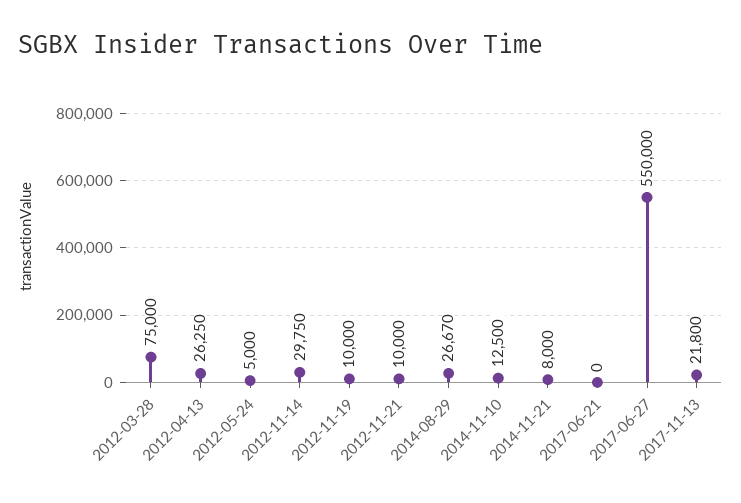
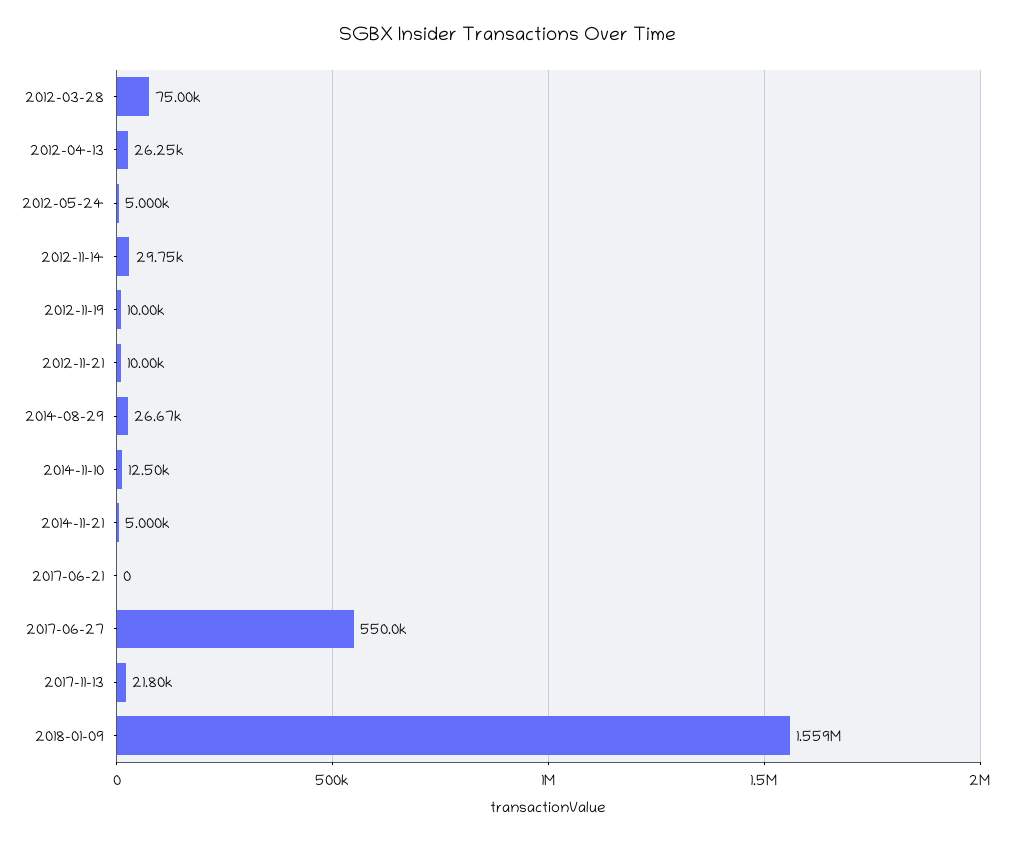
2014-11-21: 8000 -> 5000
2018-01-09: none -> 1559000

